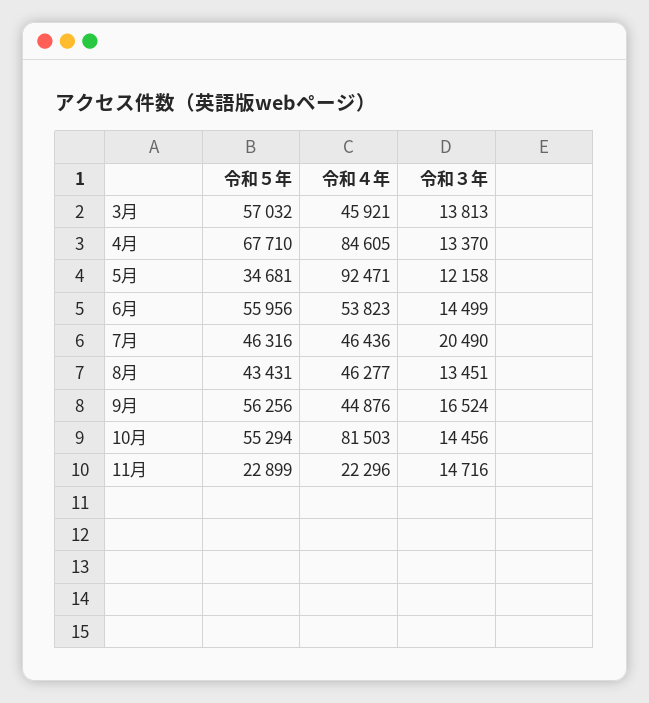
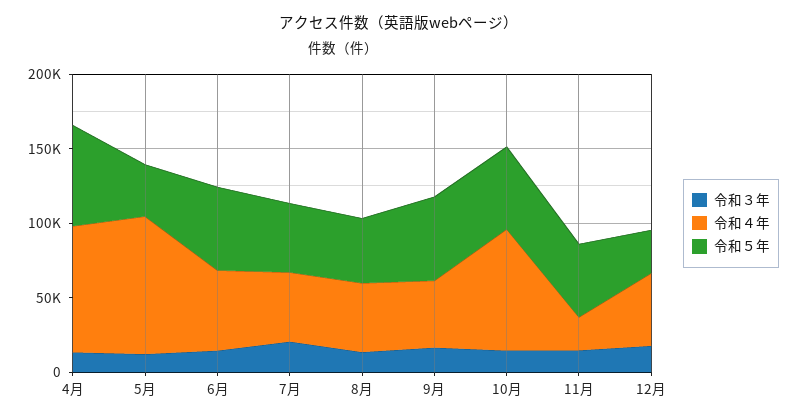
令和５年, 3月: 57032 -> none
令和４年, 3月: 45921 -> none
令和３年, 3月: 13813 -> none
令和５年, 11月: 22899 -> 50000
令和３年, 12月: none -> 20000
令和４年, 12月: none -> 50000
令和５年, 12月: none -> 30000

